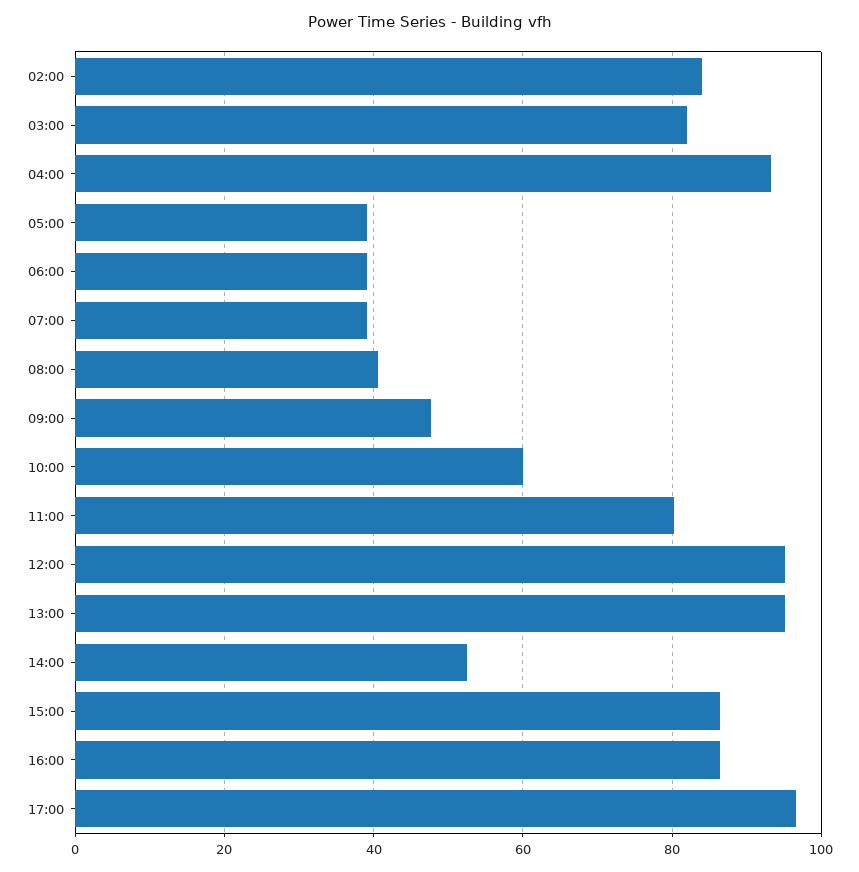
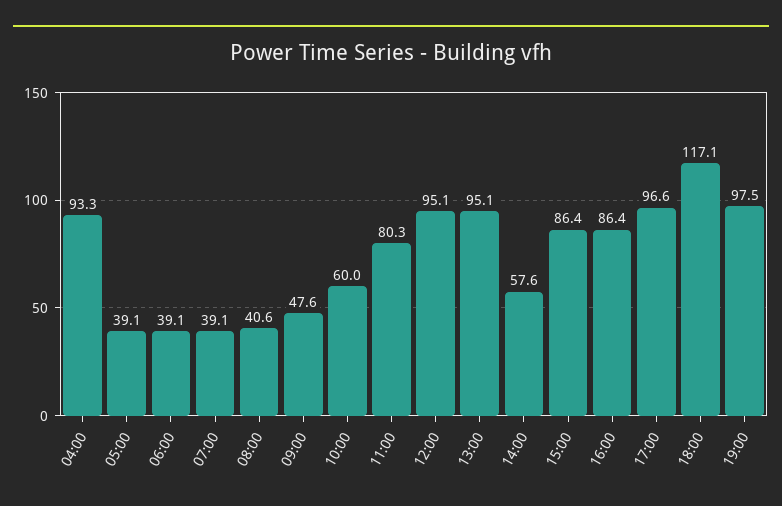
02:00: 84 -> none
03:00: 82 -> none
14:00: 52 -> 57.6
18:00: none -> 117.1
19:00: none -> 97.5

